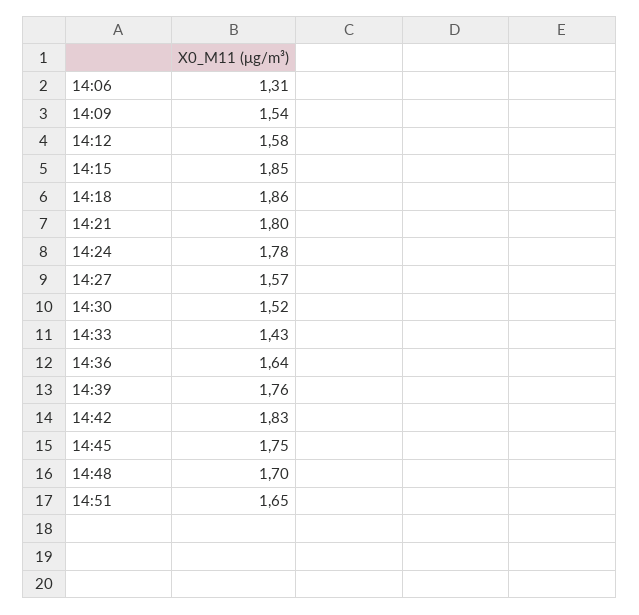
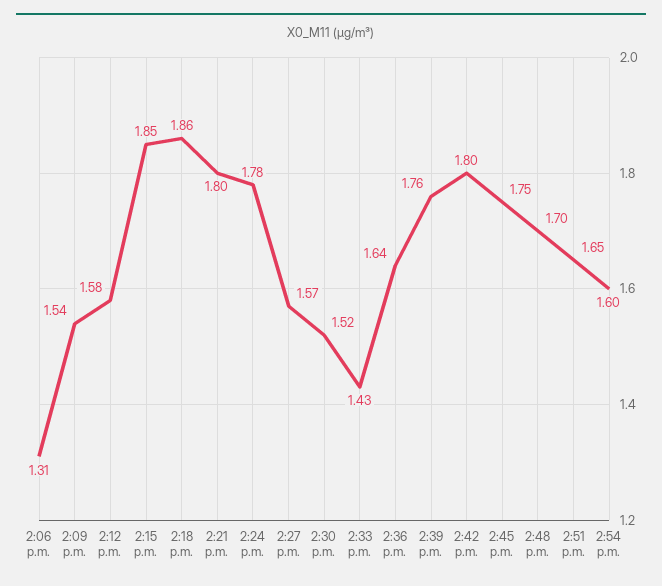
14:42: 1.83 -> 1.8
2:54 p.m.: none -> 1.6

